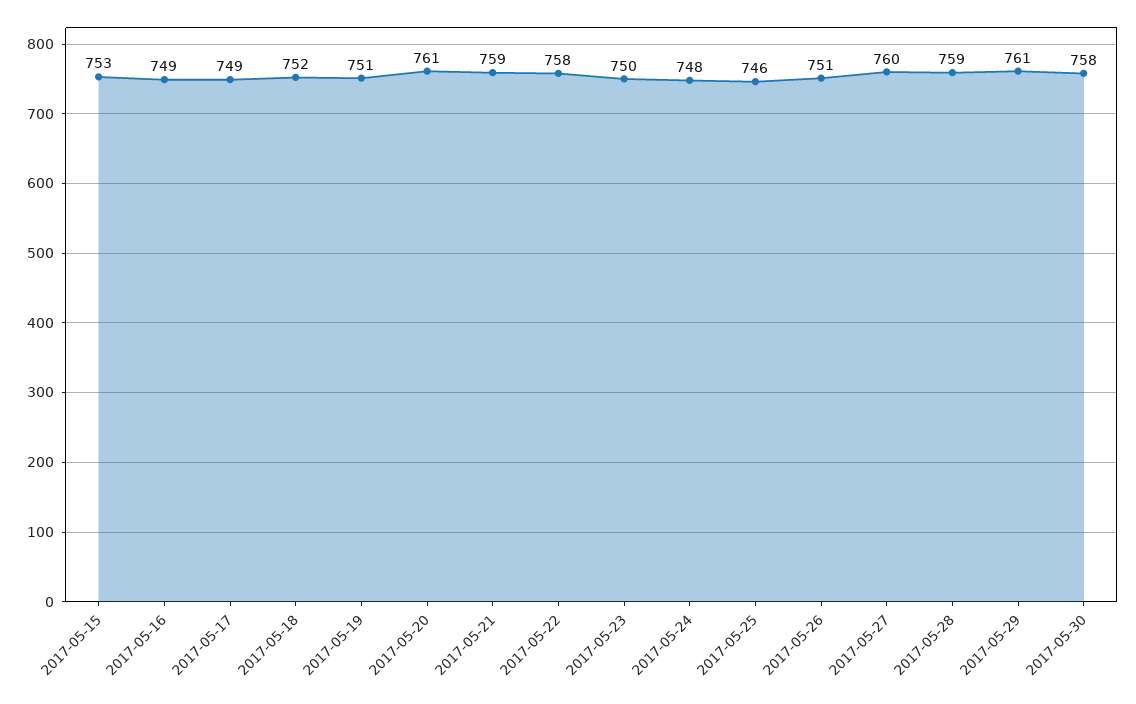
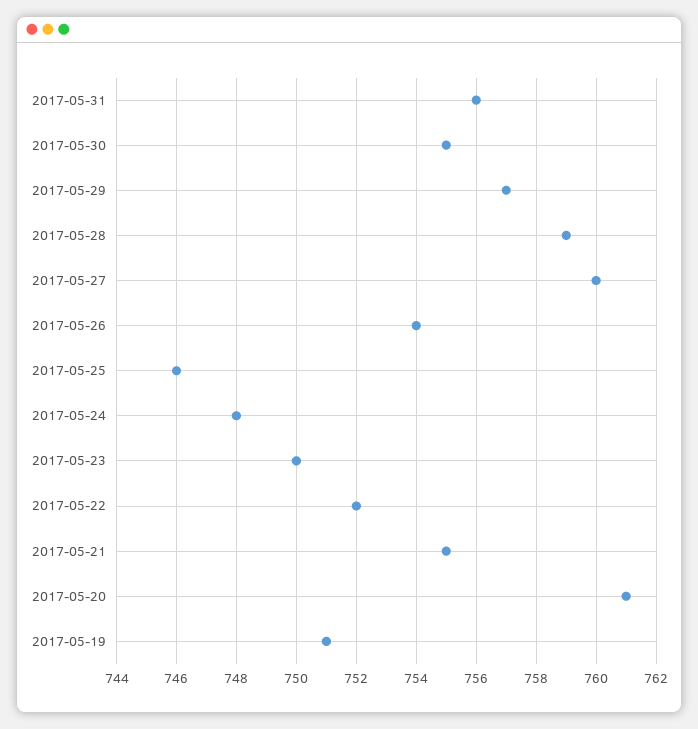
2017-05-15: 753 -> none
2017-05-16: 749 -> none
2017-05-17: 749 -> none
2017-05-18: 752 -> none
2017-05-21: 759 -> 755
2017-05-22: 758 -> 752
2017-05-26: 751 -> 754
2017-05-29: 761 -> 757
2017-05-30: 758 -> 755
2017-05-31: none -> 756

